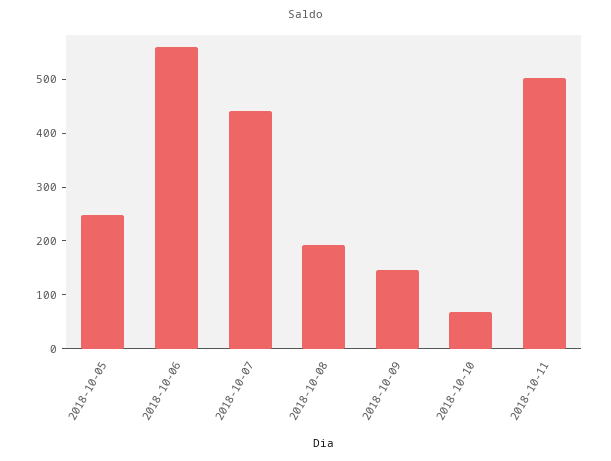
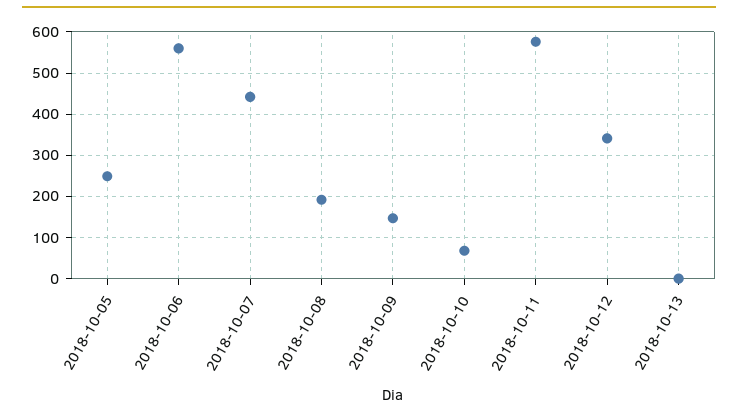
2018-10-11: 500 -> 580
2018-10-12: none -> 340
2018-10-13: none -> 0

